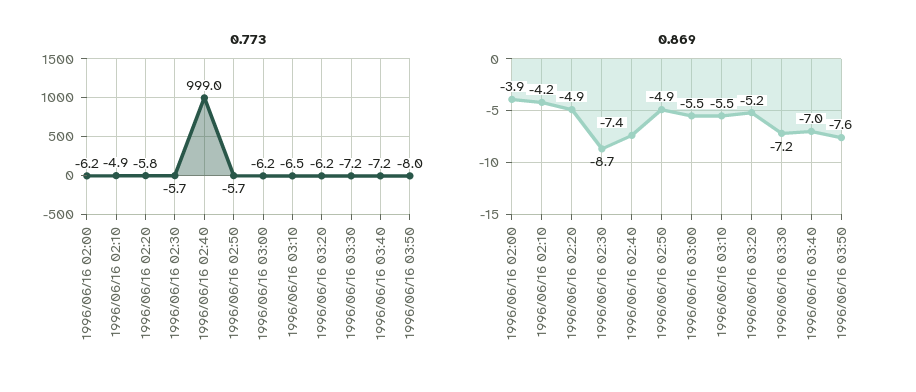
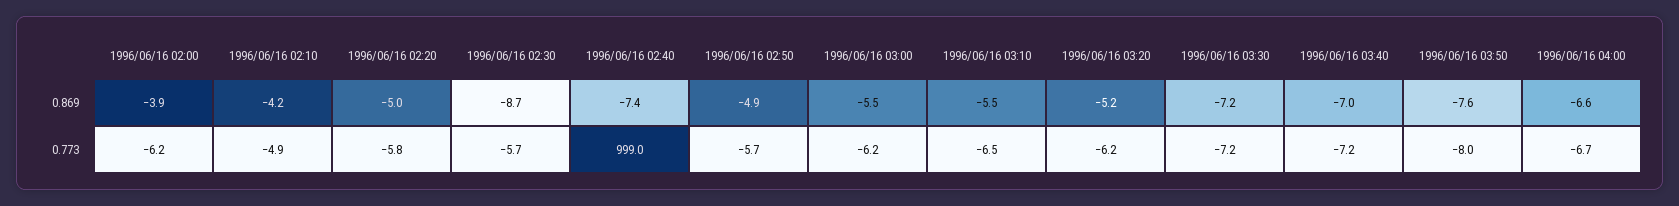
0.869, 1996/06/16 02:20: -4.9 -> -5
0.869, 1996/06/16 04:00: none -> -6.6
0.773, 1996/06/16 04:00: none -> -6.7

